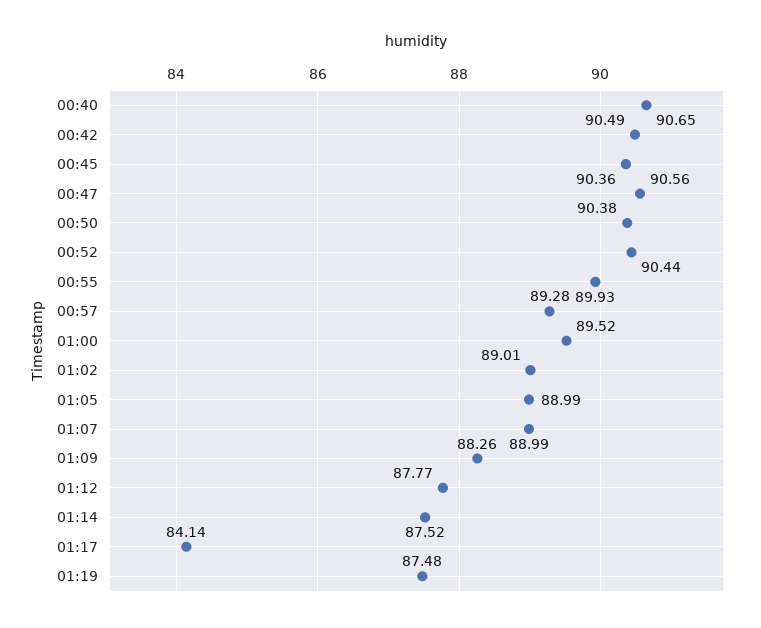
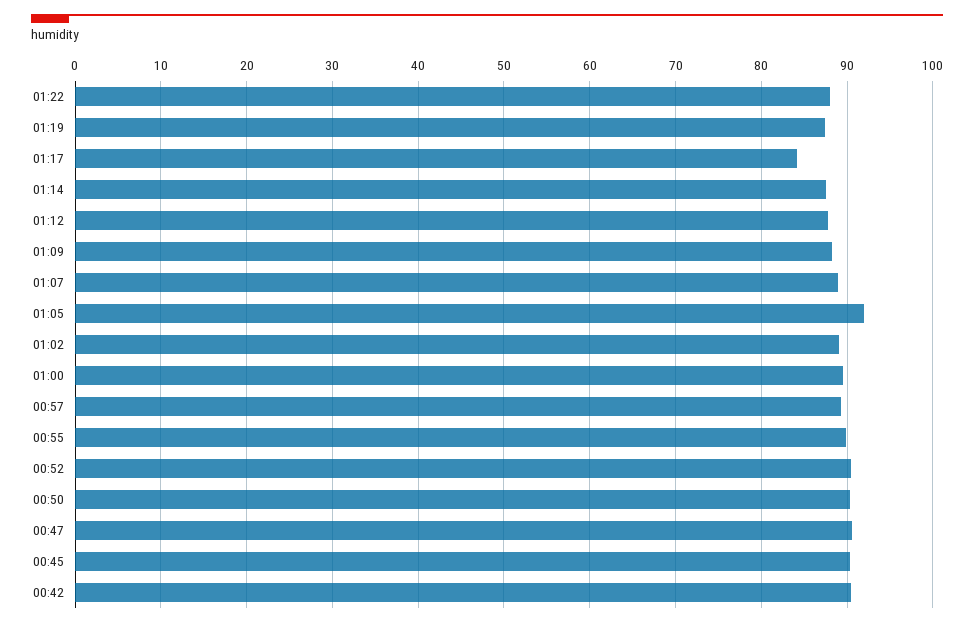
00:40: 90.65 -> none
01:05: 88.99 -> 92
01:22: none -> 88

